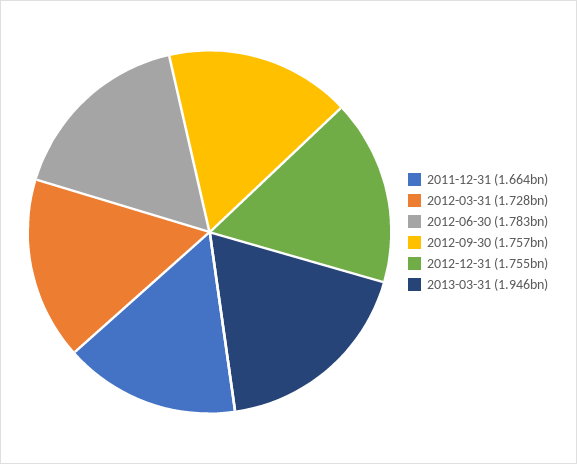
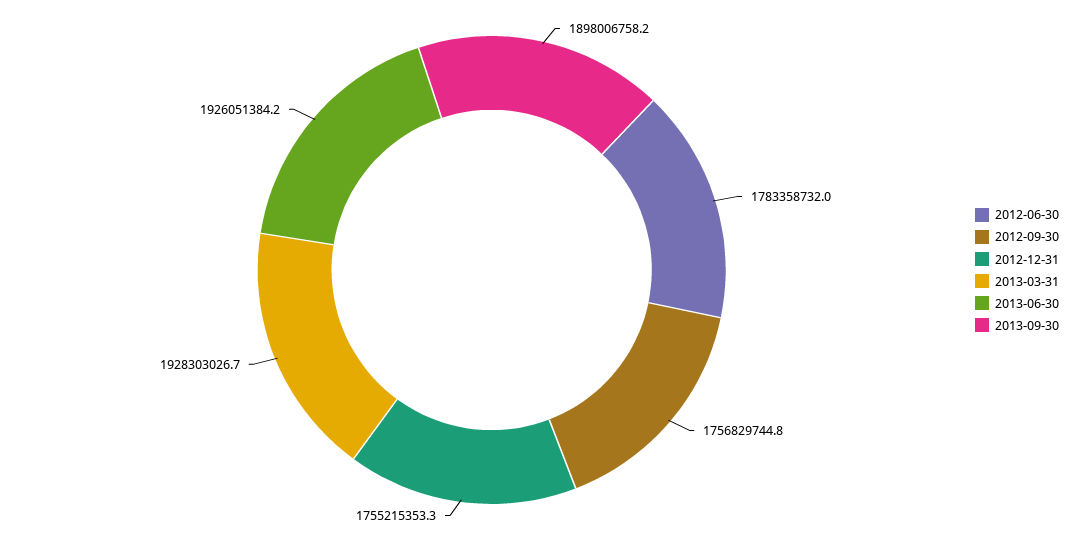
2011-12-31: 1664000000 -> none
2012-03-31: 1728000000 -> none
2013-03-31: 1946000000 -> 1928303026.7
2013-06-30: none -> 1926051384.2
2013-09-30: none -> 1898006758.2

